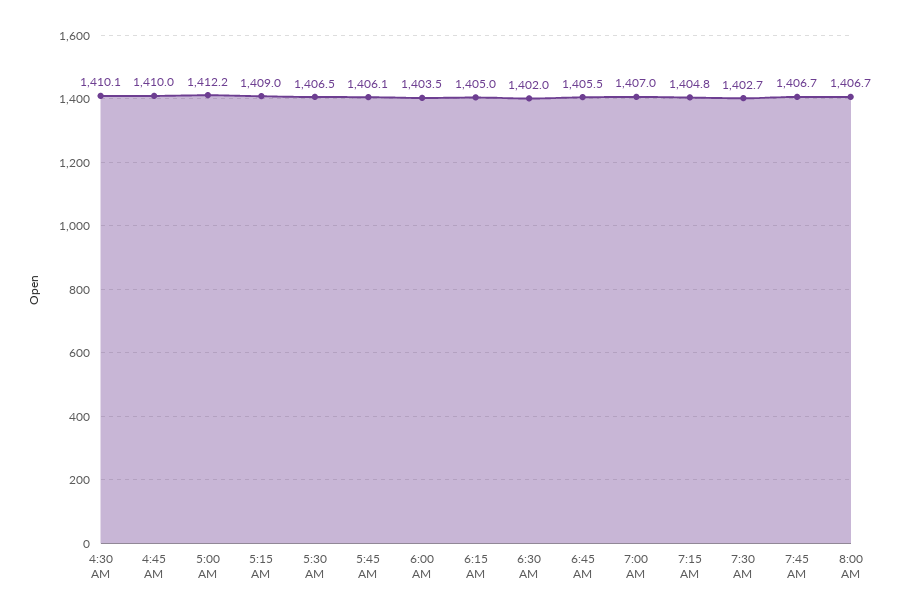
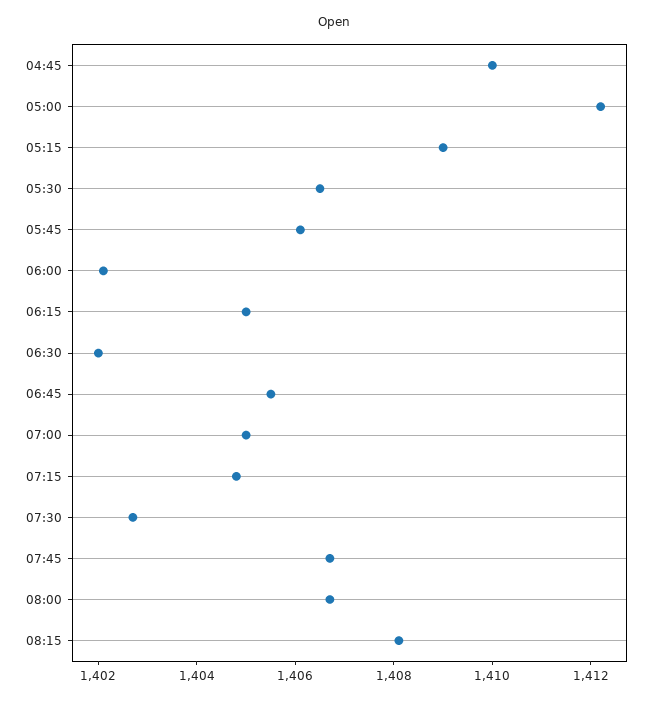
4:30 AM: 1410.1 -> none
6:00 AM: 1403.5 -> 1402
7:00 AM: 1407 -> 1405
08:15: none -> 1408

